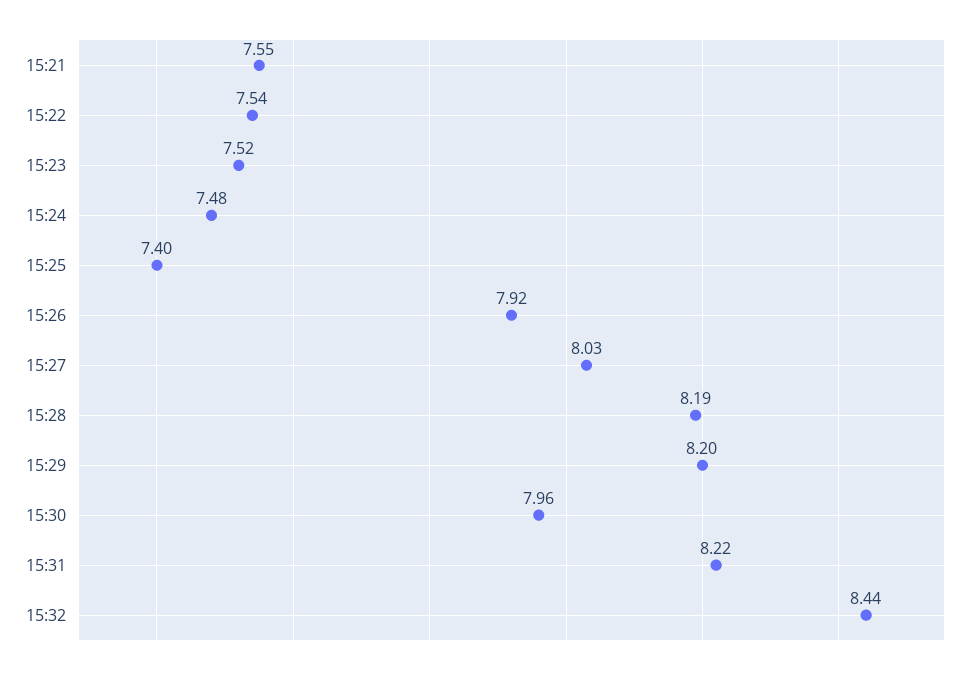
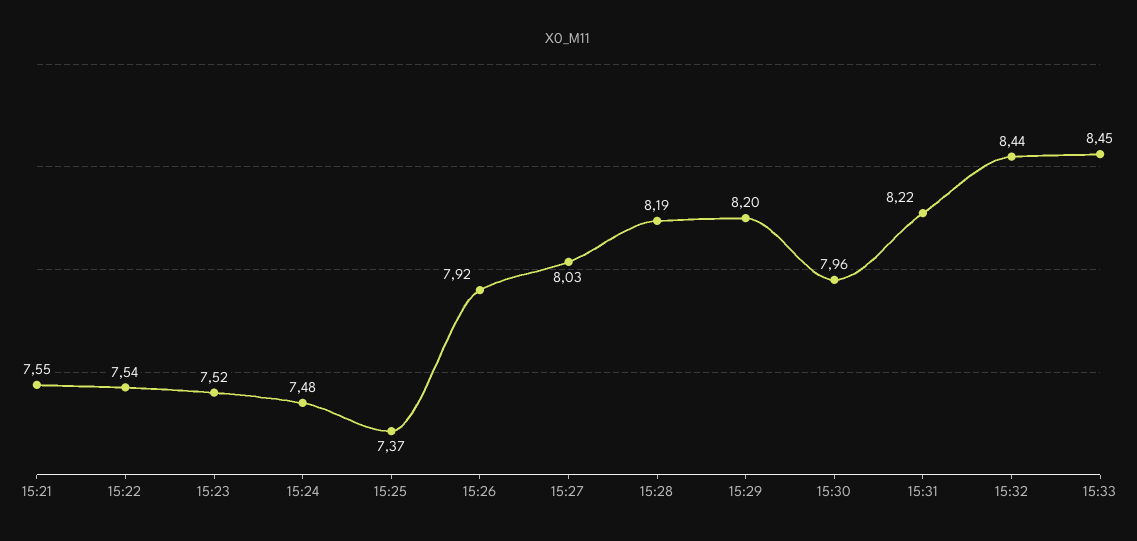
15:25: 7.4 -> 7.37
15:33: none -> 8.45

